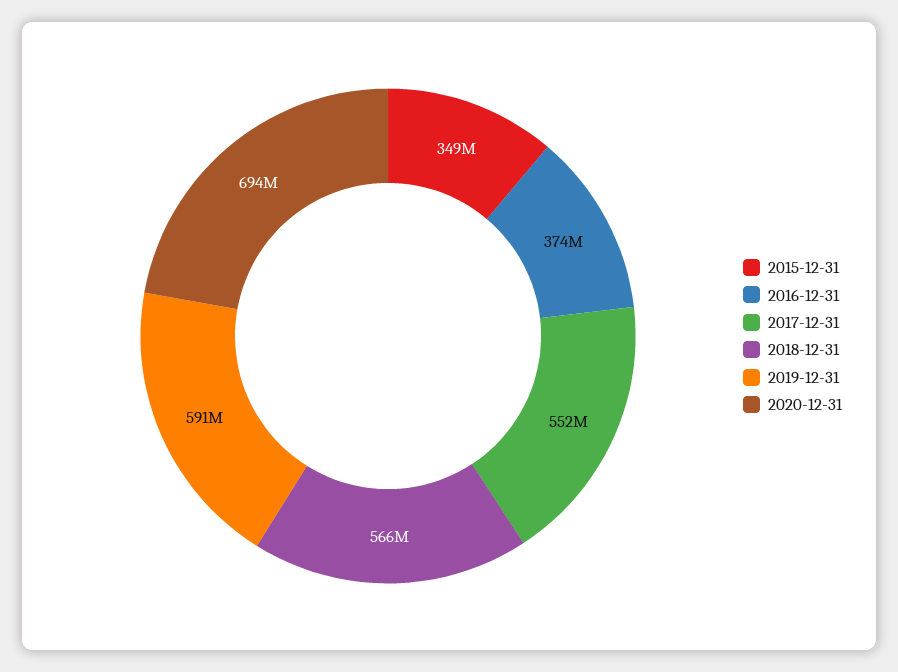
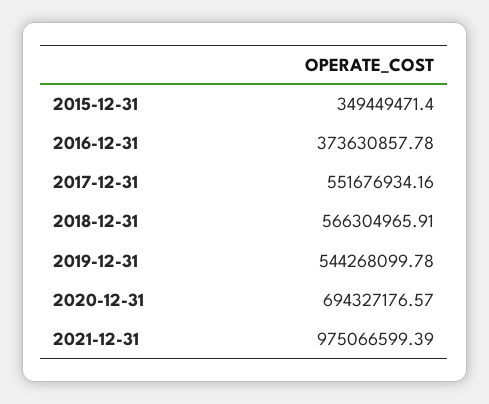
2019-12-31: 591000000 -> 544268099.78
2021-12-31: none -> 975066599.39

